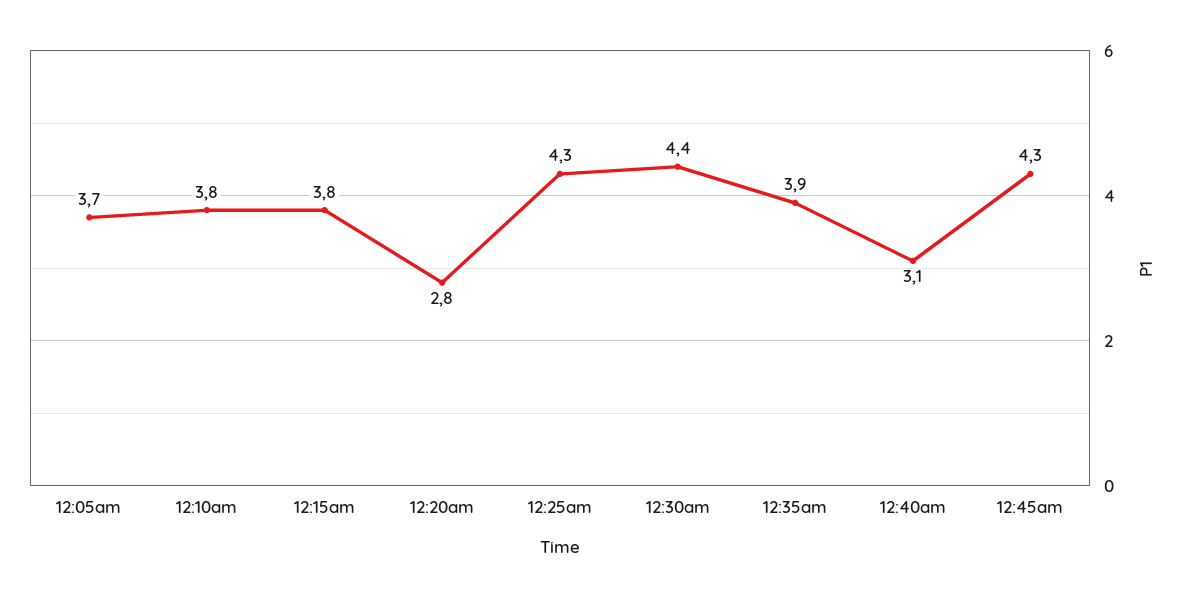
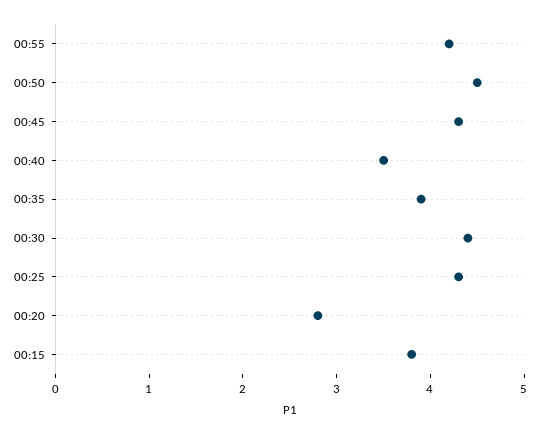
12:05am: 3.7 -> none
12:10am: 3.8 -> none
12:40am: 3.1 -> 3.5
00:55: none -> 4.2
00:50: none -> 4.5

